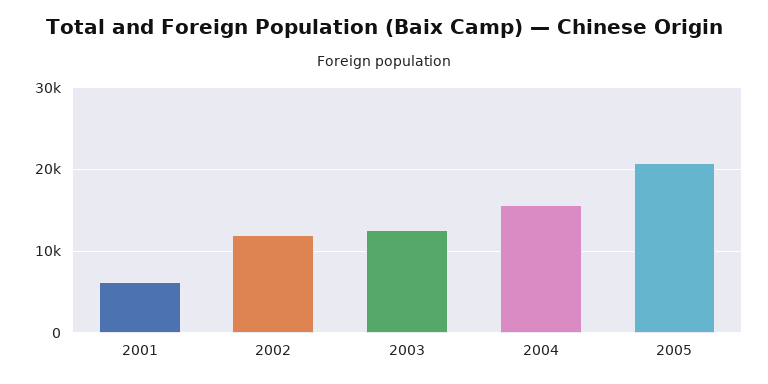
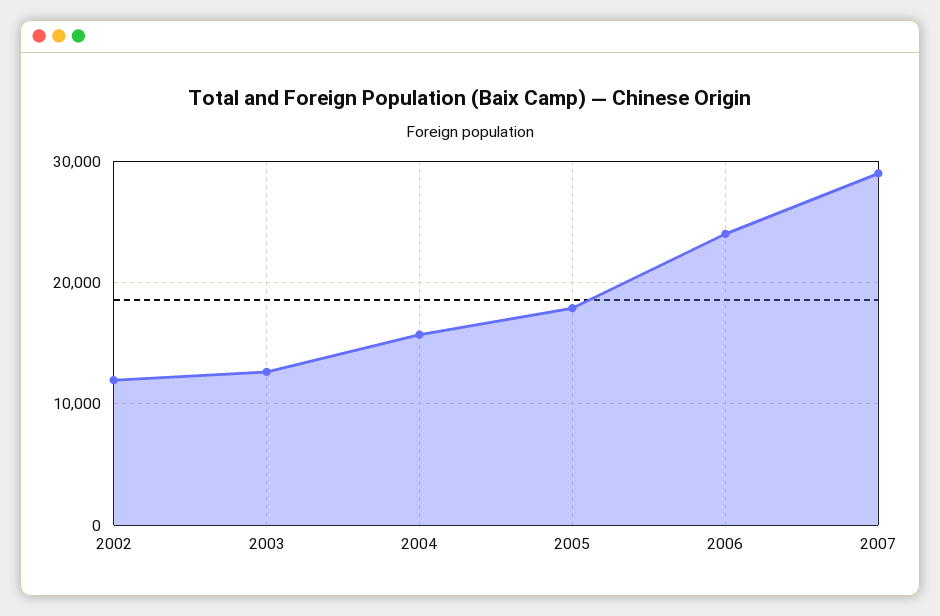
2001: 6000 -> none
2005: 21000 -> 18000
2006: none -> 24000
2007: none -> 29000

